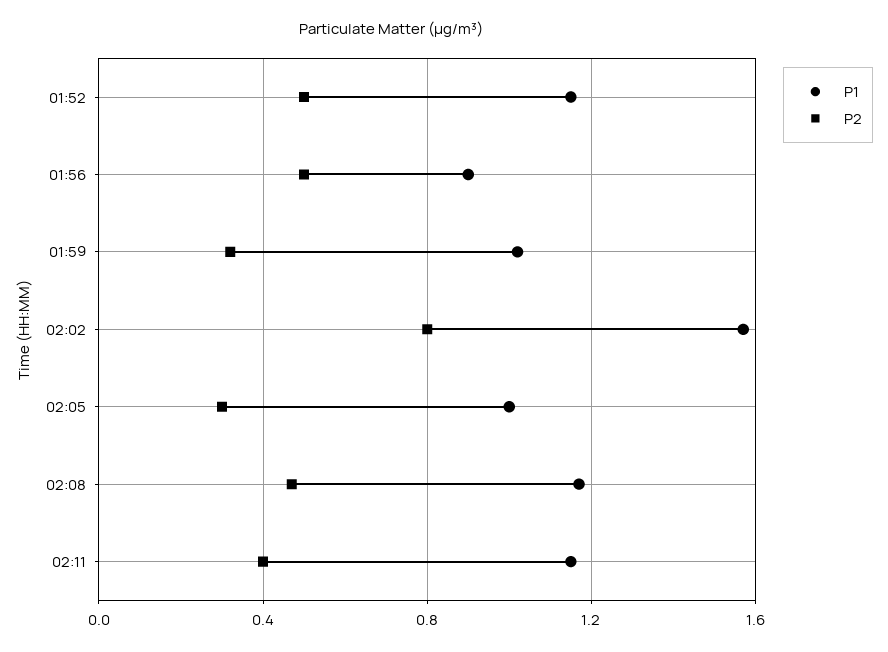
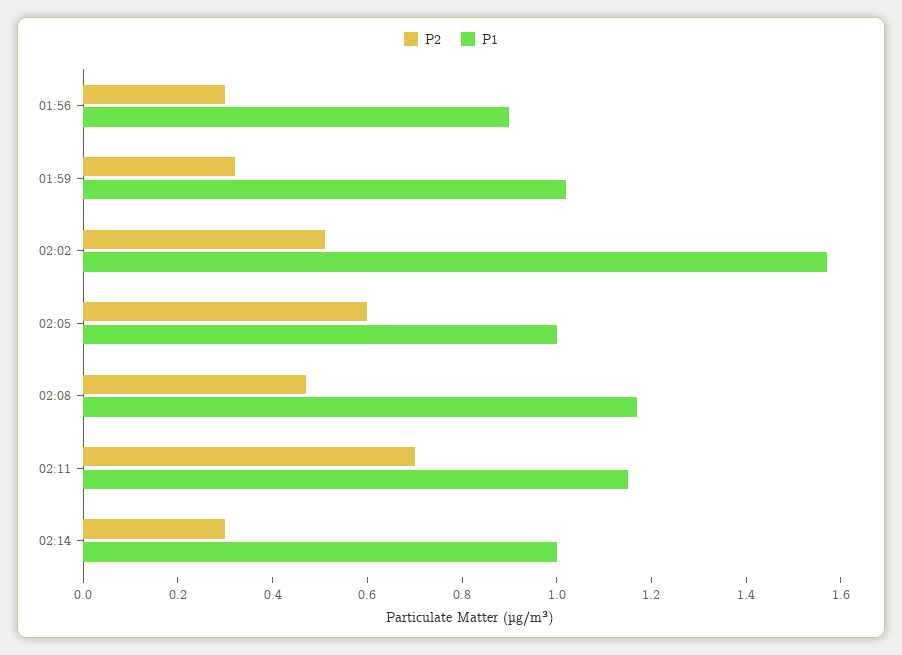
P1, 01:52: 1.15 -> none
P2, 01:52: 0.5 -> none
P2, 01:56: 0.5 -> 0.3
P2, 02:02: 0.8 -> 0.5
P2, 02:05: 0.3 -> 0.6
P2, 02:11: 0.4 -> 0.7
P2, 02:14: none -> 0.3
P1, 02:14: none -> 1

